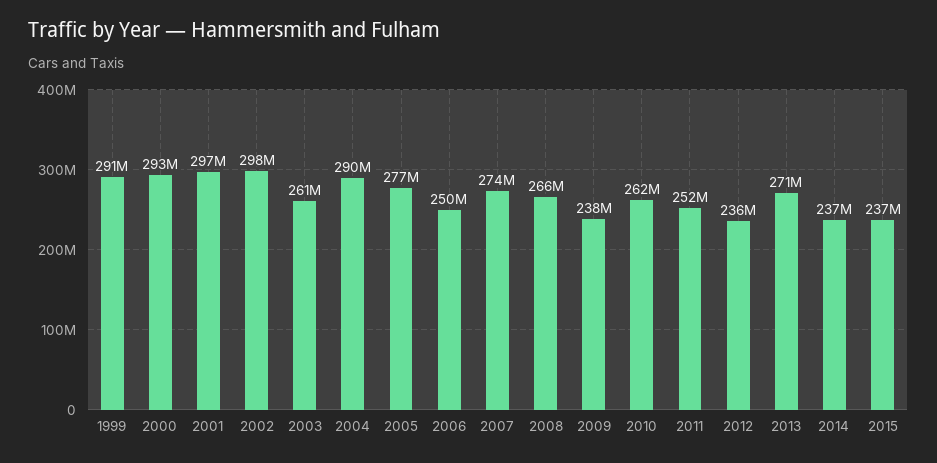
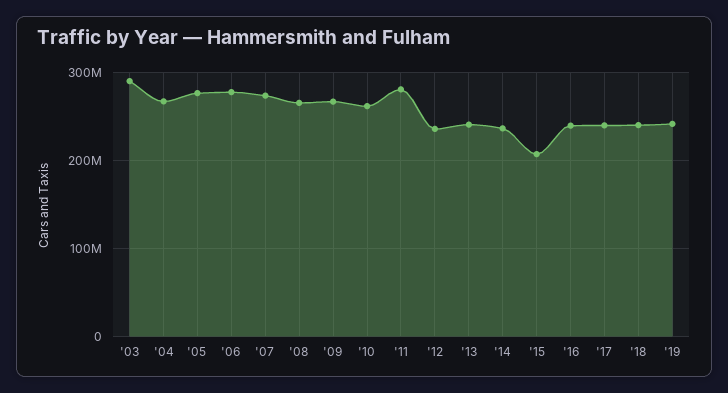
1999: 291000000 -> none
2000: 293000000 -> none
2001: 297000000 -> none
2002: 298000000 -> none
2003: 261000000 -> 290000000
2004: 290000000 -> 270000000
2006: 250000000 -> 280000000
2009: 238000000 -> 270000000
2011: 252000000 -> 280000000
2013: 271000000 -> 240000000
2015: 237000000 -> 210000000
'16: none -> 240000000
'17: none -> 240000000
'18: none -> 240000000
'19: none -> 240000000

